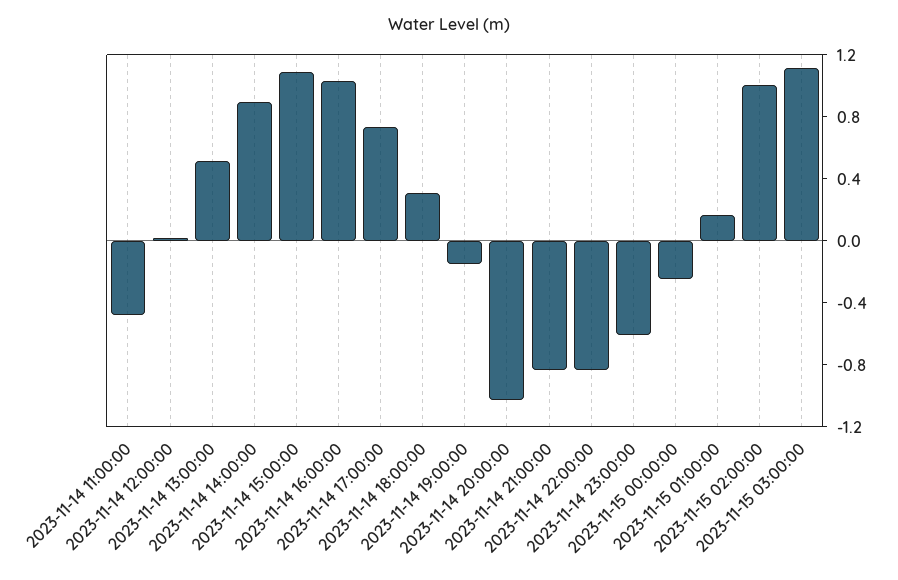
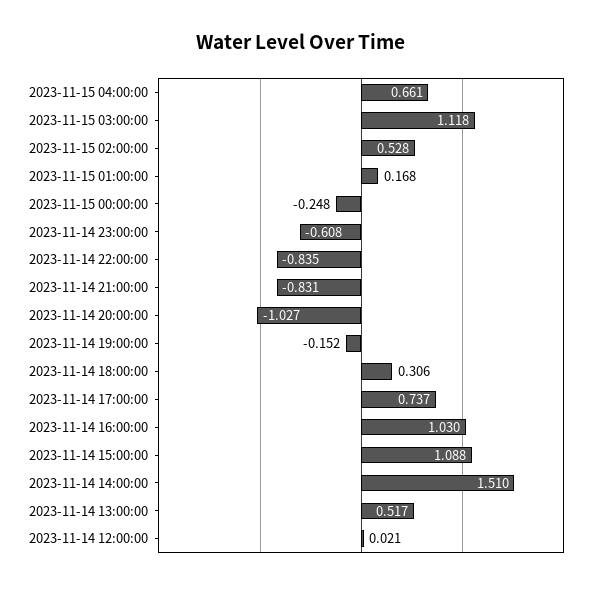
2023-11-14 11:00:00: -0.5 -> none
2023-11-14 14:00:00: 0.9 -> 1.51
2023-11-15 02:00:00: 1 -> 0.528
2023-11-15 04:00:00: none -> 0.661

